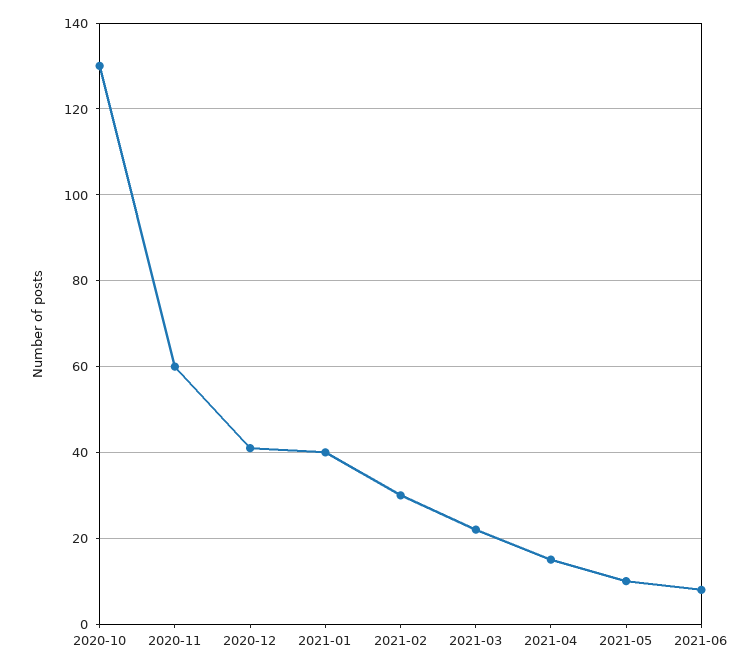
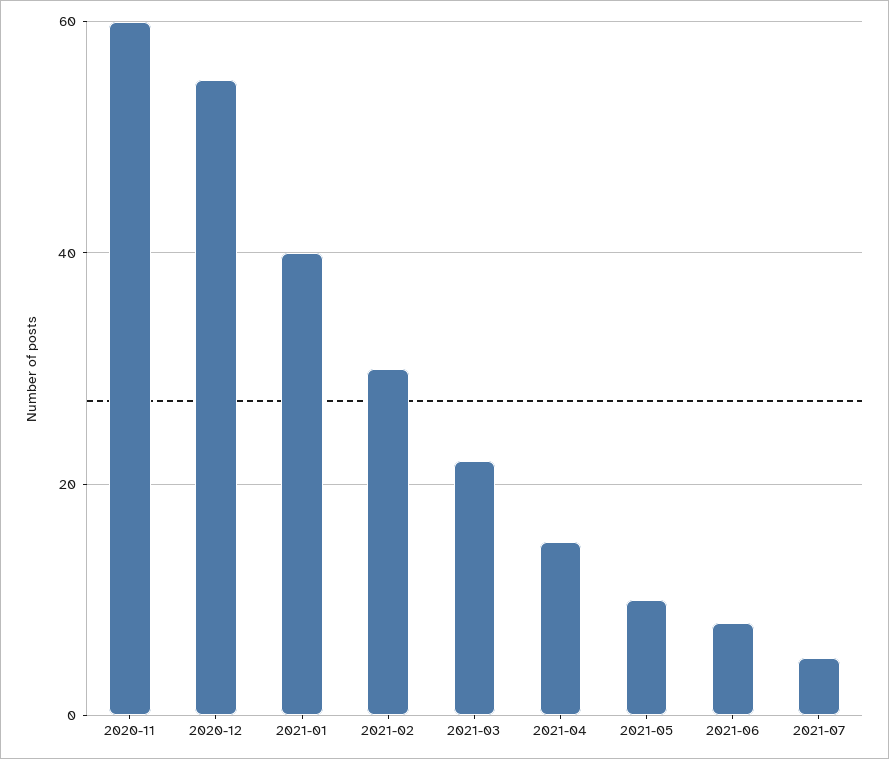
2020-10: 130 -> none
2020-12: 40 -> 55
2021-07: none -> 5

